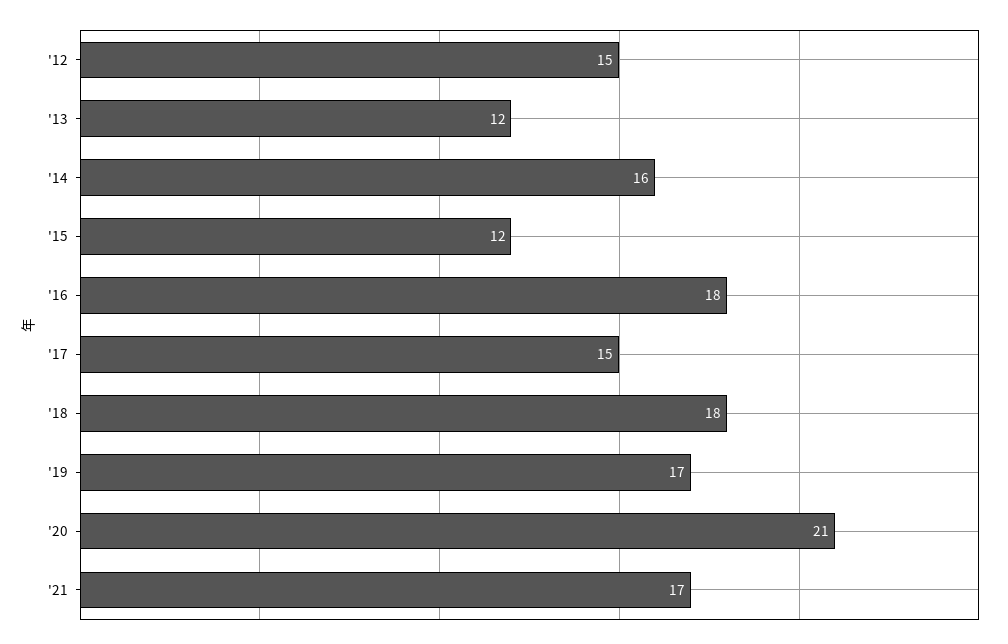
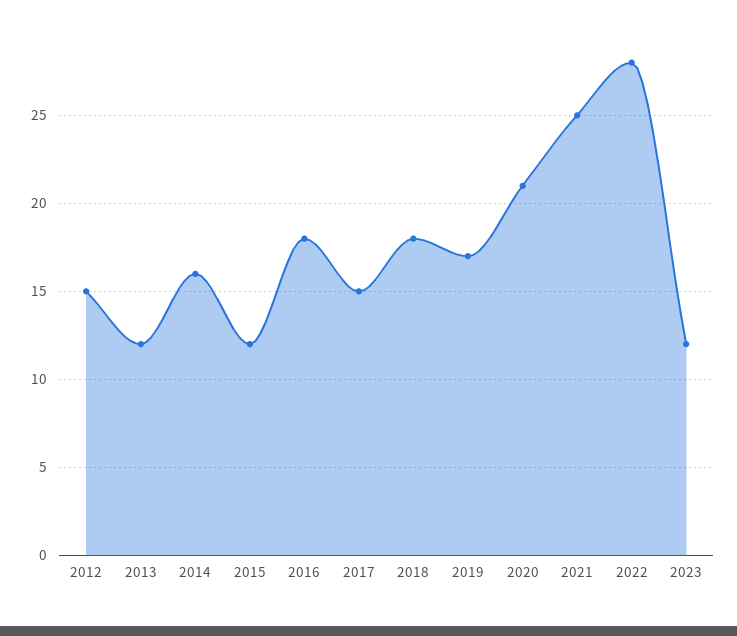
'21: 17 -> 25
2022: none -> 28
2023: none -> 12

